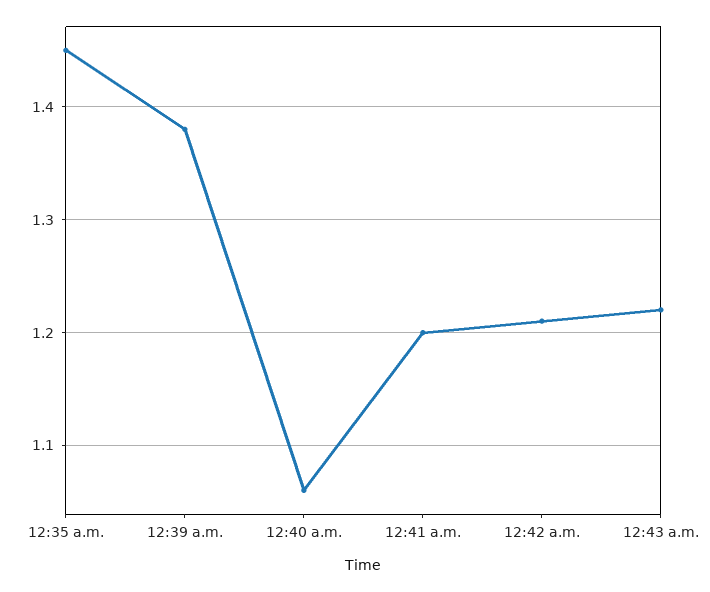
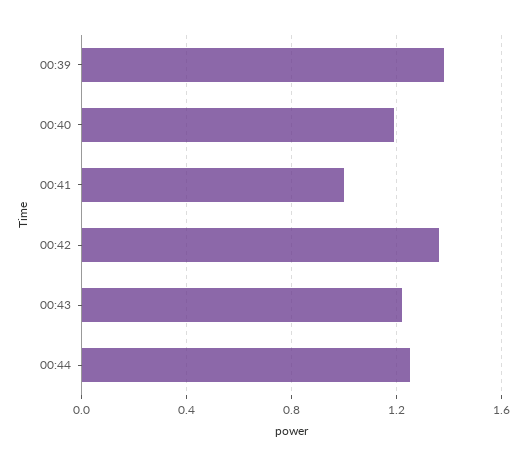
12:35 a.m.: 1.45 -> none
12:40 a.m.: 1.06 -> 1.2
12:41 a.m.: 1.2 -> 1
12:42 a.m.: 1.21 -> 1.35
00:44: none -> 1.25

